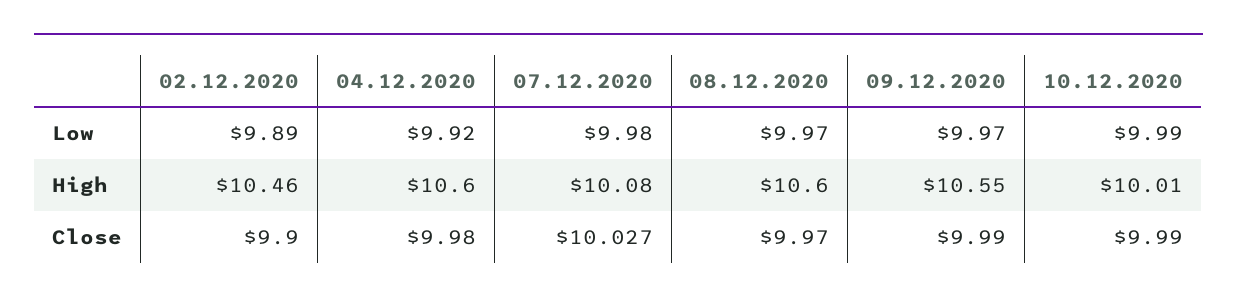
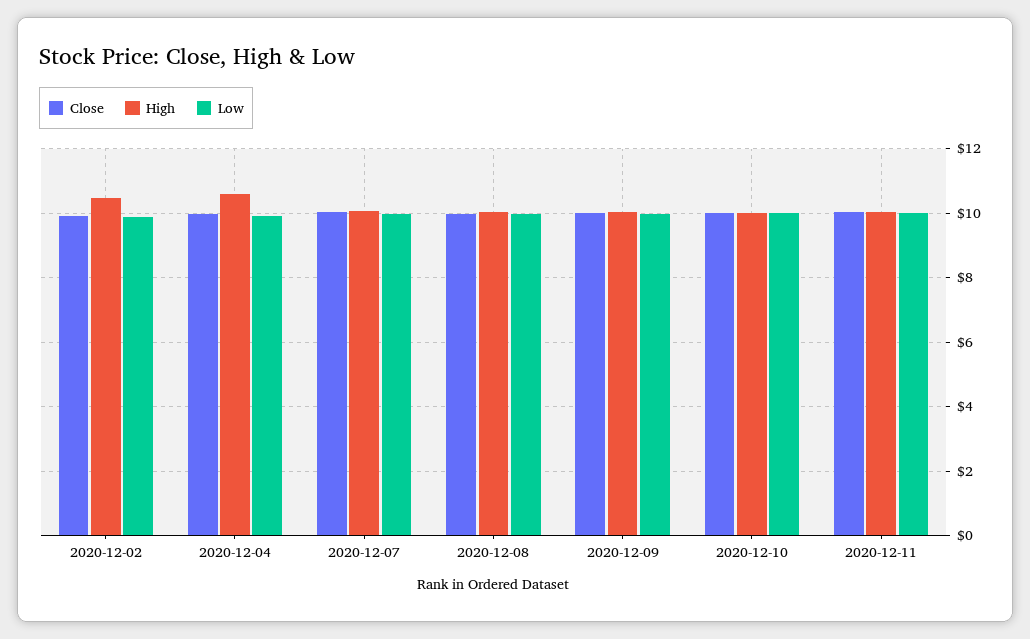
High, 08.12.2020: 10.6 -> 10
High, 09.12.2020: 10.55 -> 10
Close, 2020-12-11: none -> 10
High, 2020-12-11: none -> 10
Low, 2020-12-11: none -> 10

